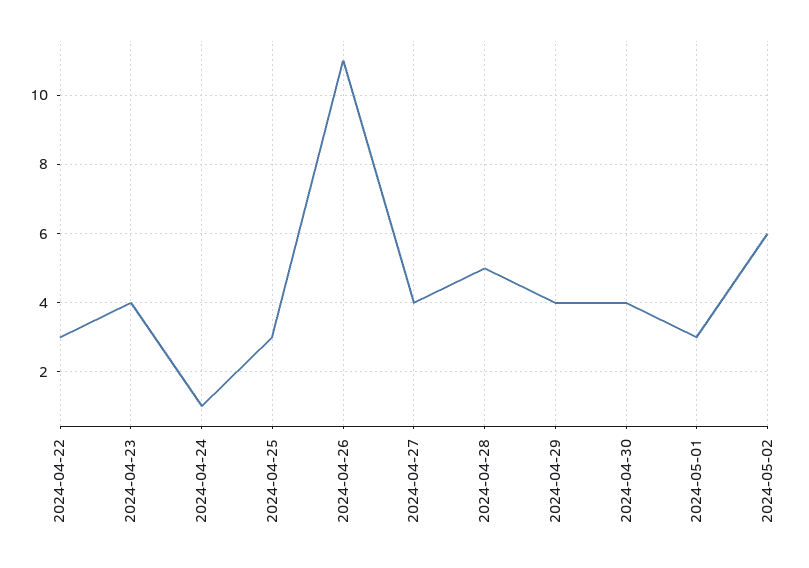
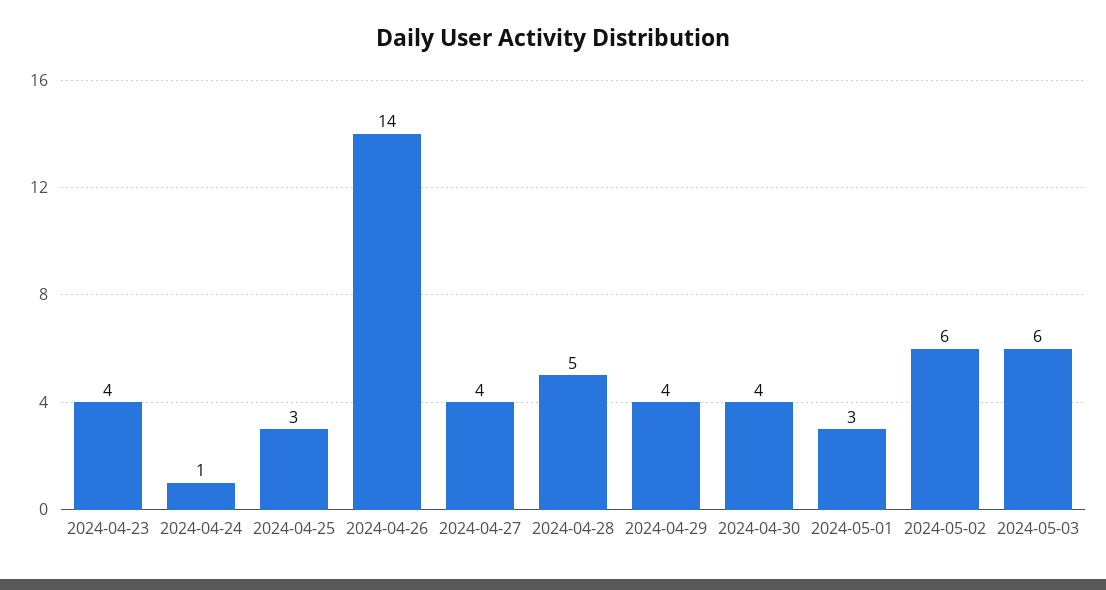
2024-04-22: 3 -> none
2024-04-26: 11 -> 14
2024-05-03: none -> 6

